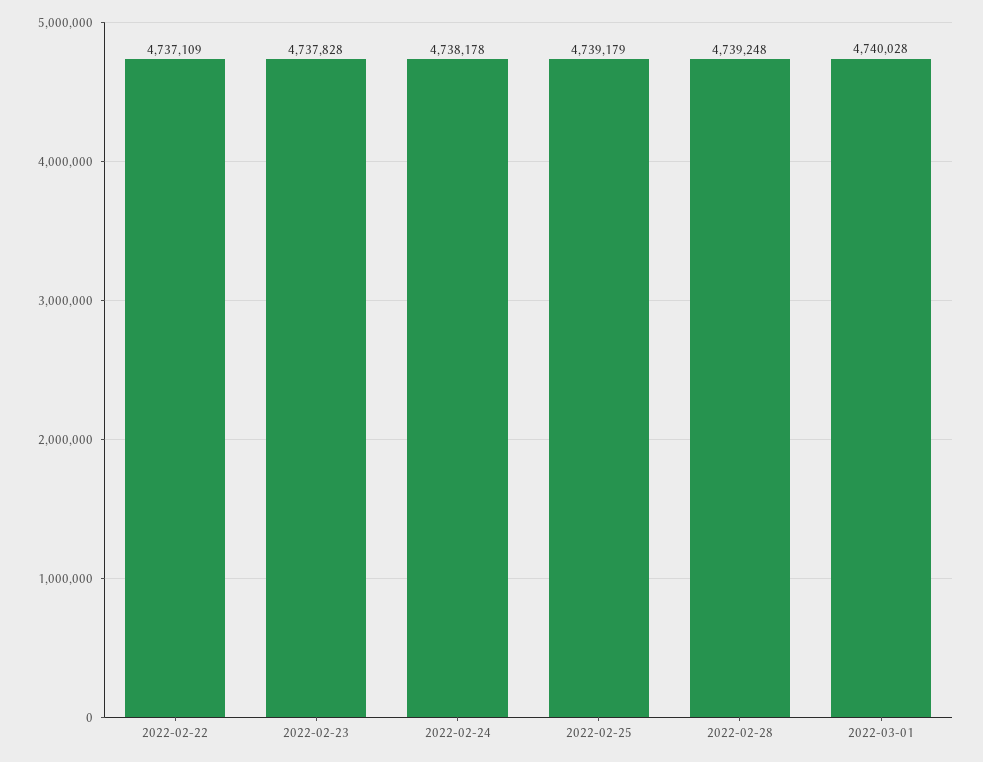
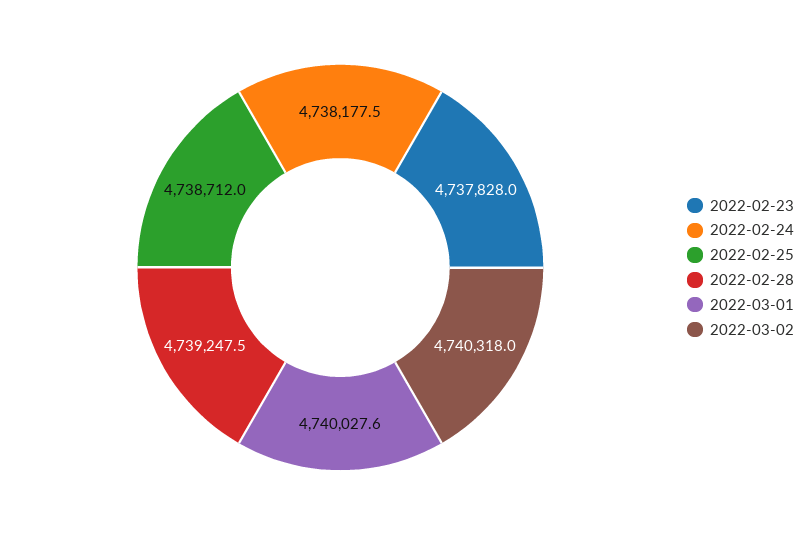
2022-02-22: 4737109 -> none
2022-02-25: 4739179 -> 4738712
2022-03-02: none -> 4740318

